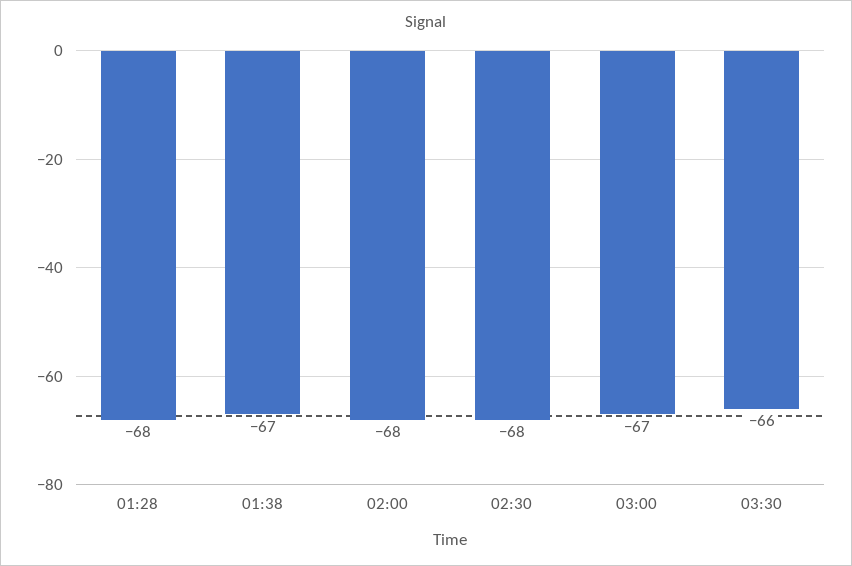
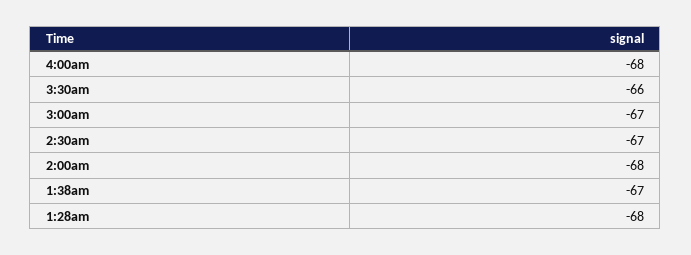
02:30: -68 -> -67
4:00am: none -> -68

